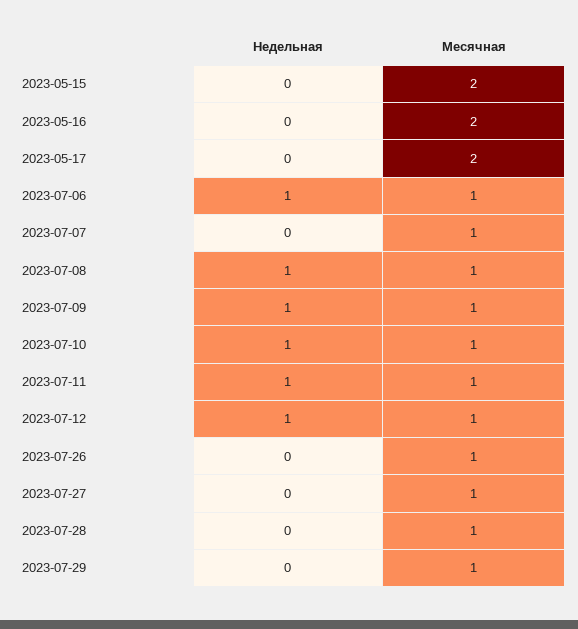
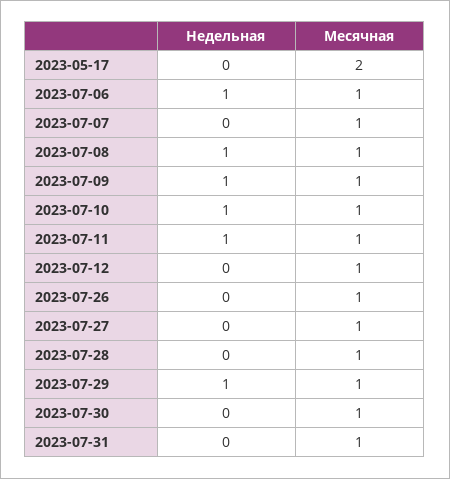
Недельная, 2023-05-15: 0 -> none
Месячная, 2023-05-15: 2 -> none
Недельная, 2023-05-16: 0 -> none
Месячная, 2023-05-16: 2 -> none
Недельная, 2023-07-12: 1 -> 0
Недельная, 2023-07-29: 0 -> 1
Недельная, 2023-07-30: none -> 0
Месячная, 2023-07-30: none -> 1
Недельная, 2023-07-31: none -> 0
Месячная, 2023-07-31: none -> 1

